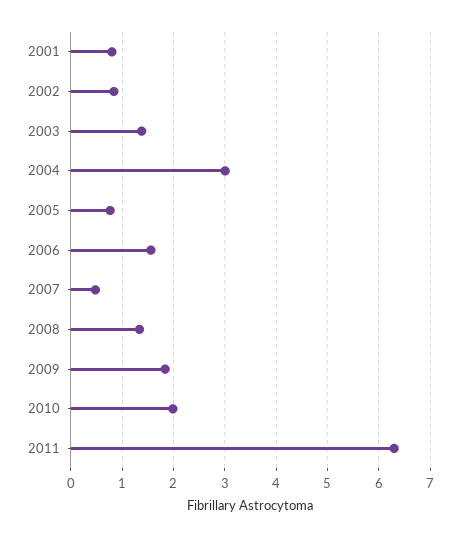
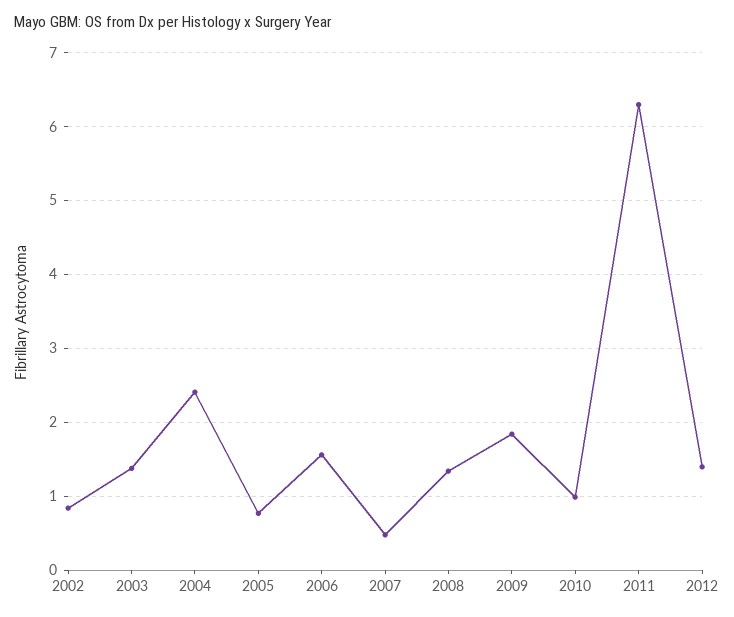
2001: 0.8 -> none
2004: 3 -> 2.4
2010: 2 -> 1
2012: none -> 1.4

